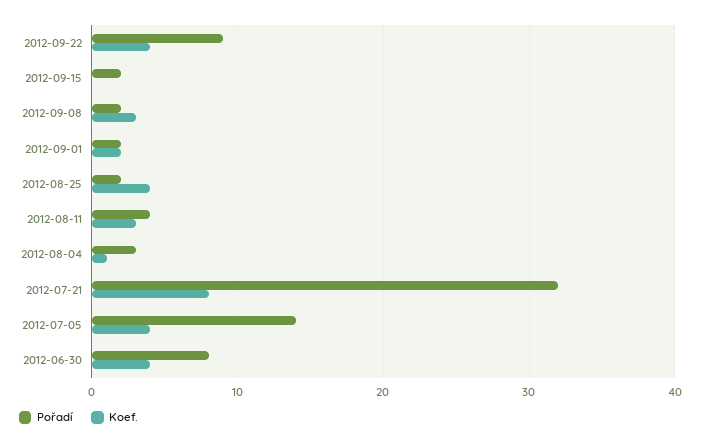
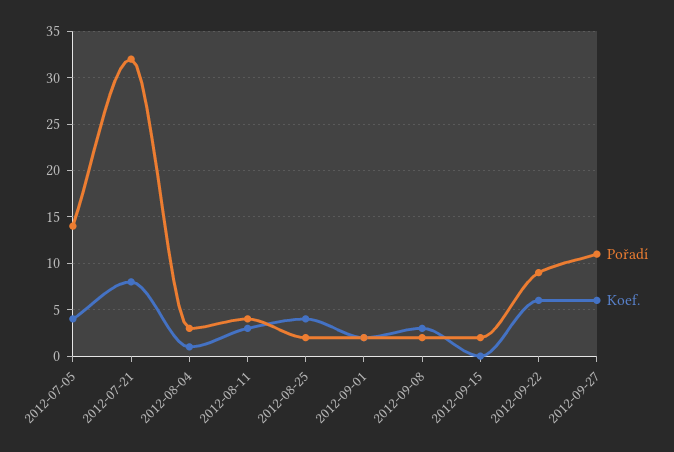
Koef., 2012-09-22: 4 -> 6
Pořadí, 2012-06-30: 8 -> none
Koef., 2012-06-30: 4 -> none
Pořadí, 2012-09-27: none -> 11
Koef., 2012-09-27: none -> 6

